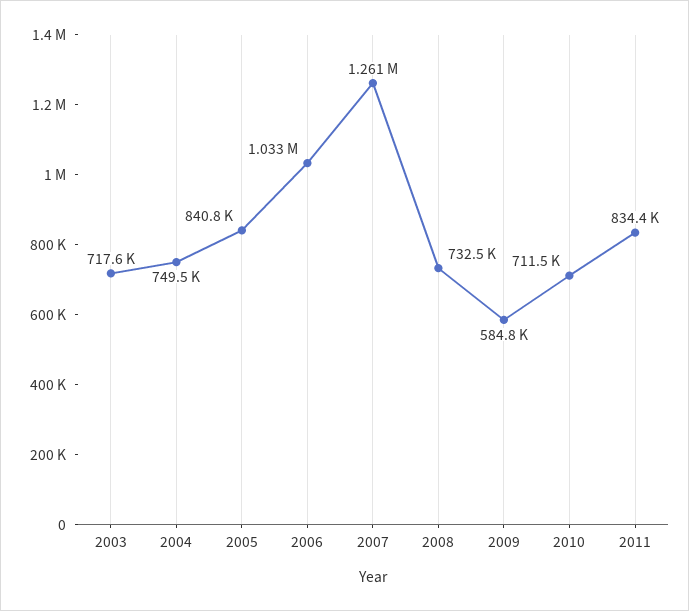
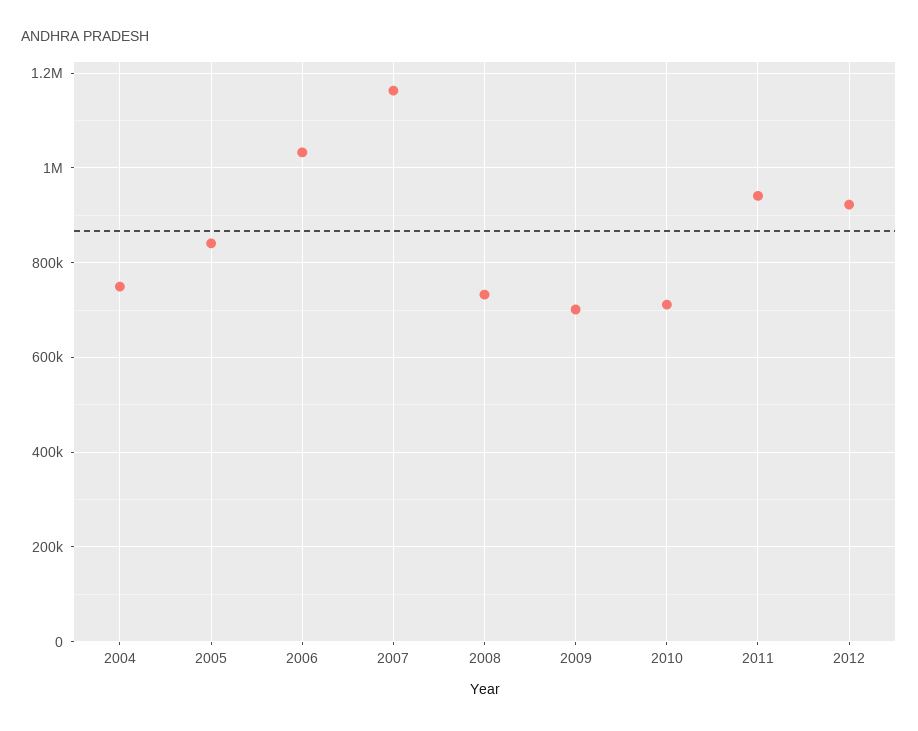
2003: 717600 -> none
2007: 1261000 -> 1160000
2009: 584800 -> 700000
2011: 834400 -> 940000
2012: none -> 920000

